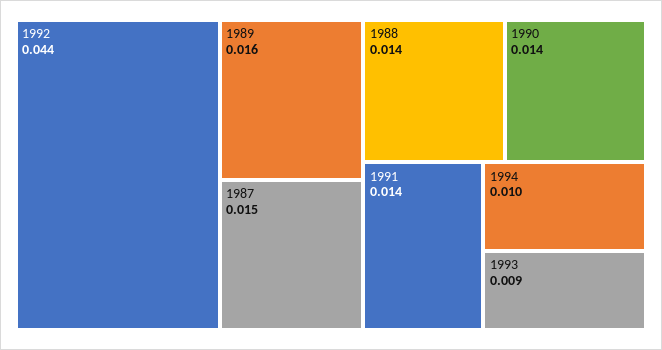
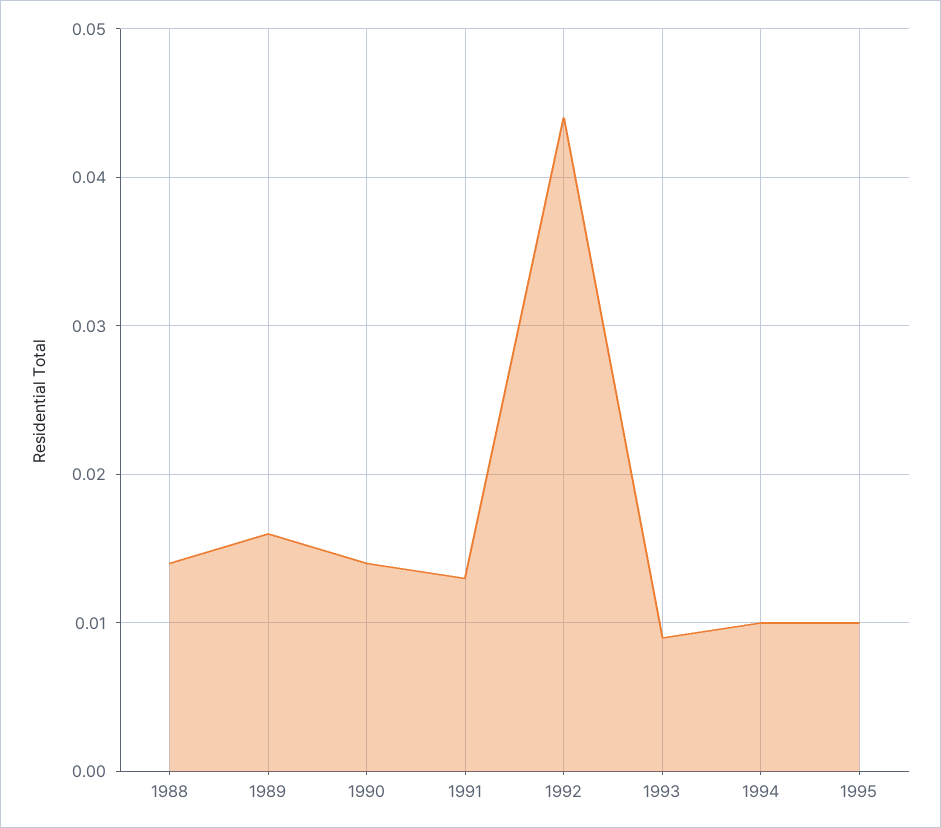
1987: 0.015 -> none
1991: 0.014 -> 0.013
1995: none -> 0.01

